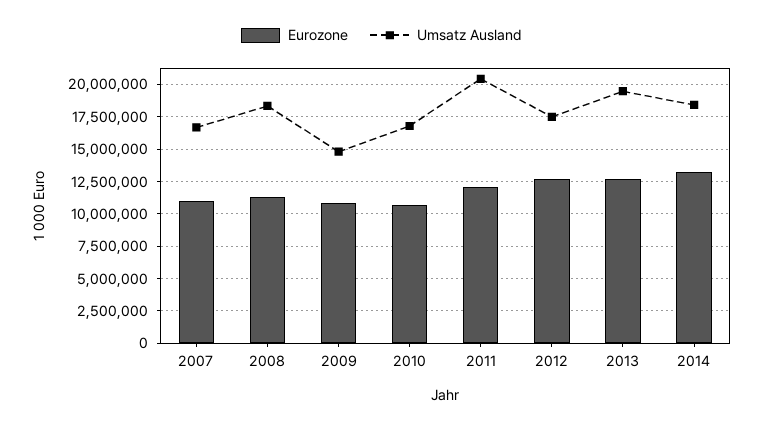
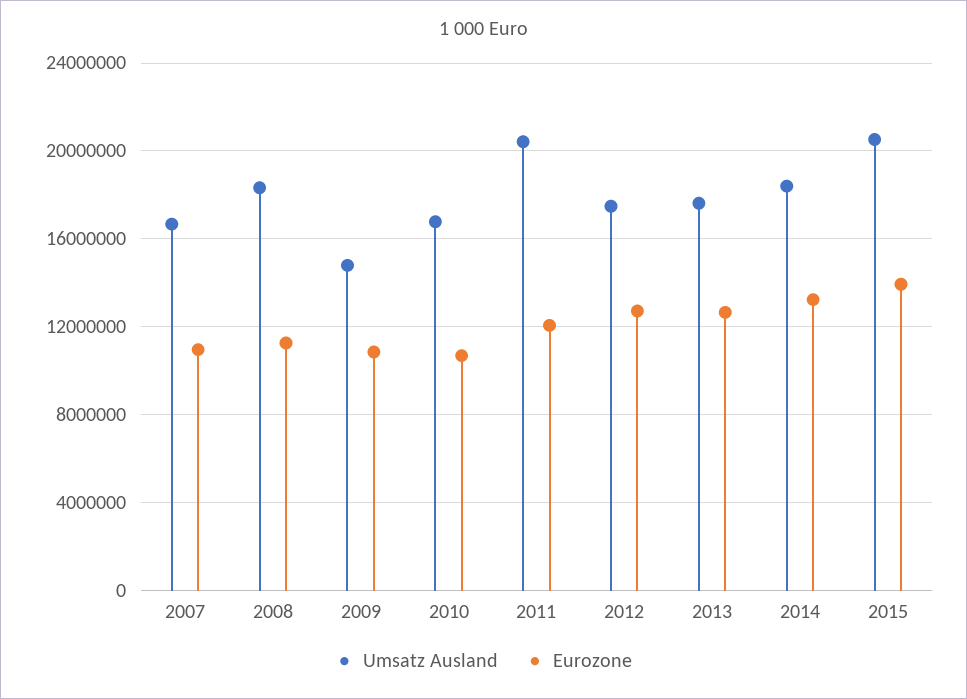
Umsatz Ausland, 2013: 19500000 -> 17500000
Umsatz Ausland, 2015: none -> 20500000
Eurozone, 2015: none -> 14000000

